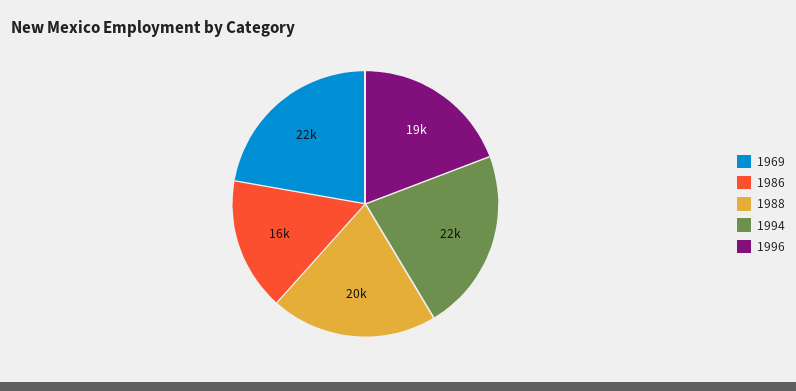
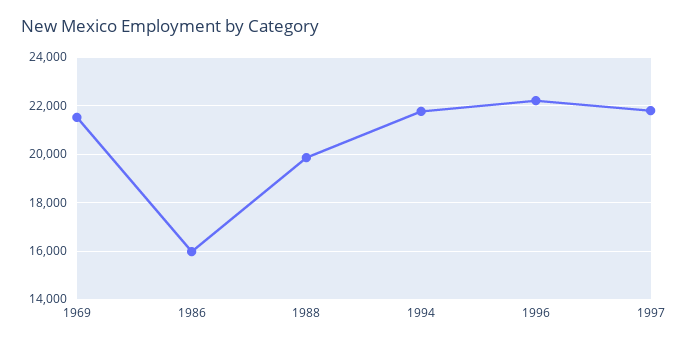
1996: 19000 -> 22250
1997: none -> 21750

